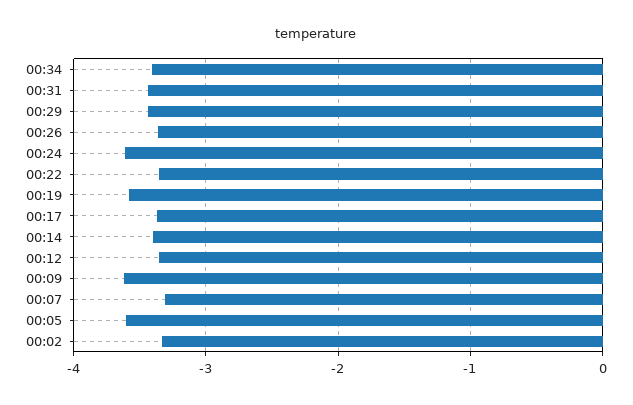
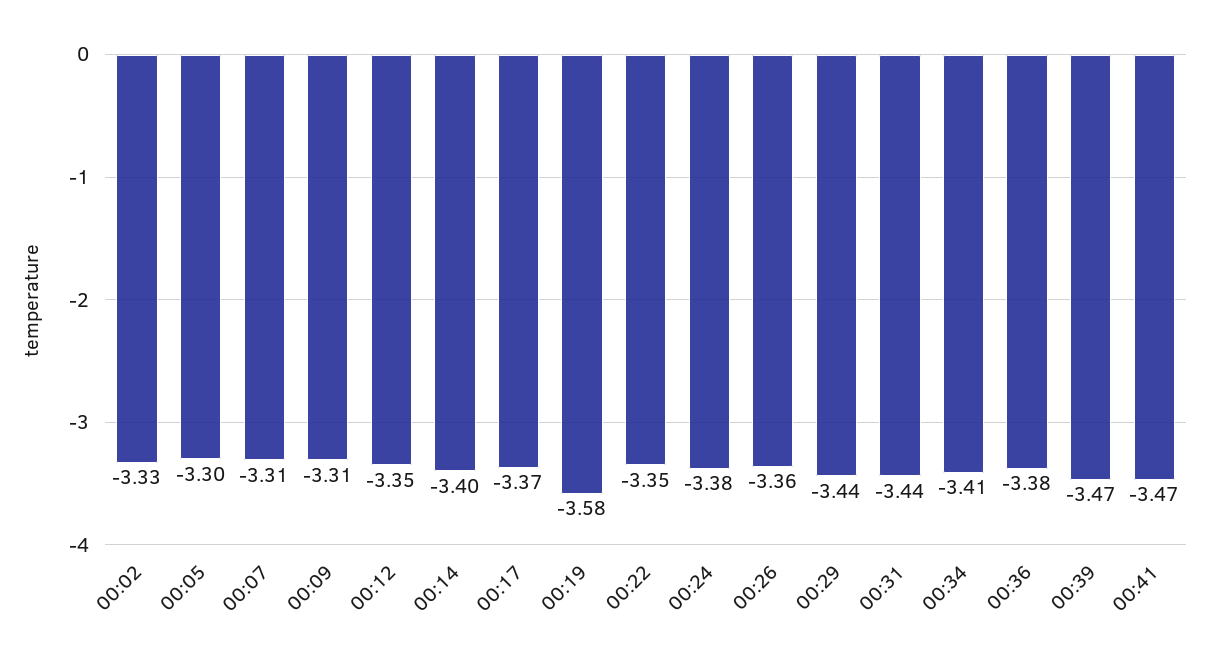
00:24: -3.6 -> -3.38
00:09: -3.6 -> -3.31
00:05: -3.6 -> -3.3
00:36: none -> -3.38
00:39: none -> -3.47
00:41: none -> -3.47

